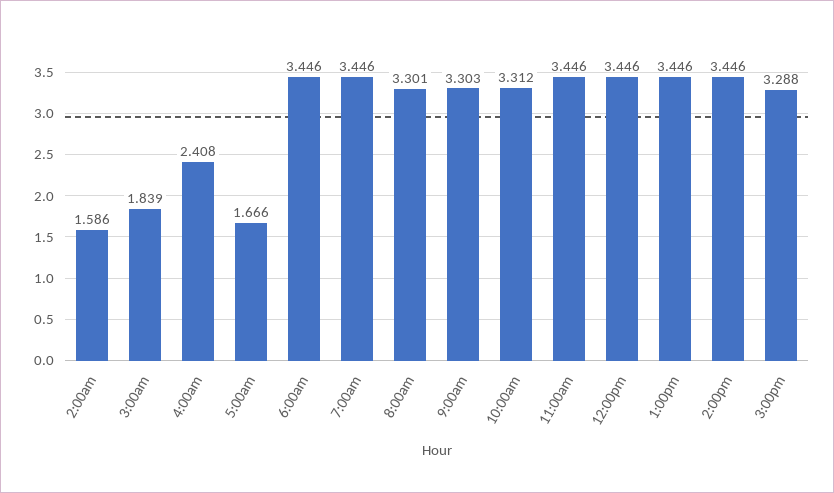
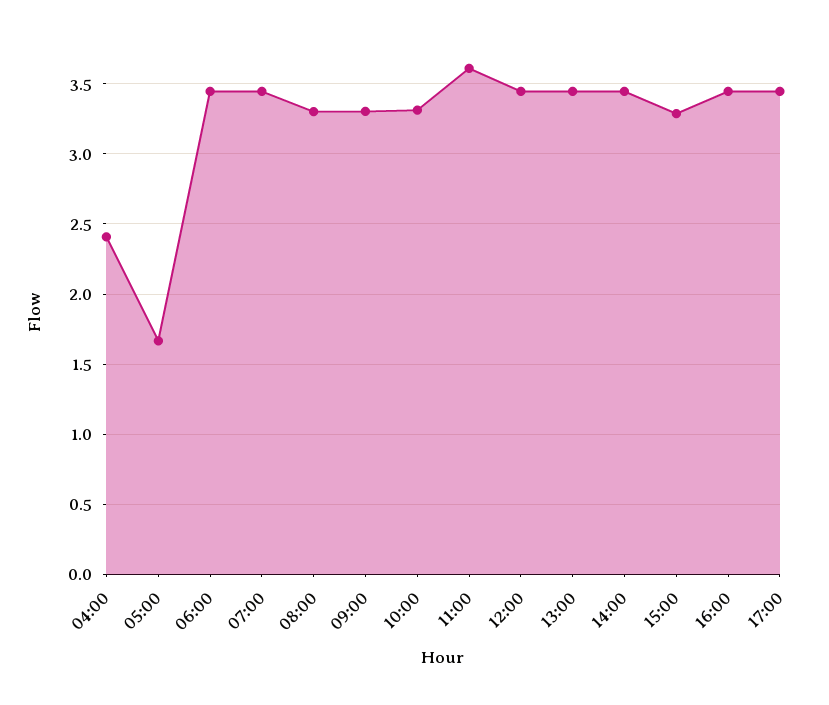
2:00am: 1.586 -> none
3:00am: 1.839 -> none
11:00am: 3.446 -> 3.6
16:00: none -> 3.45
17:00: none -> 3.45

